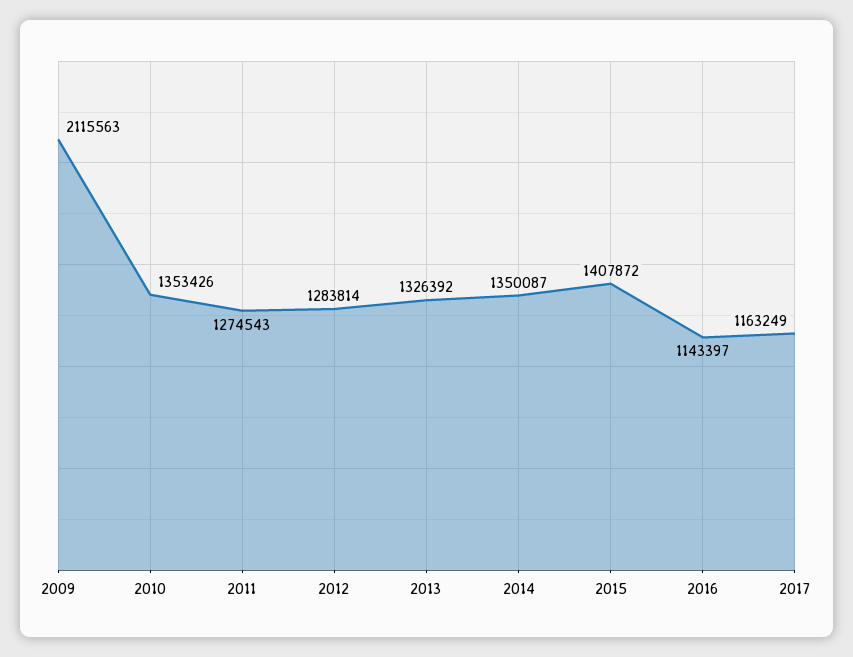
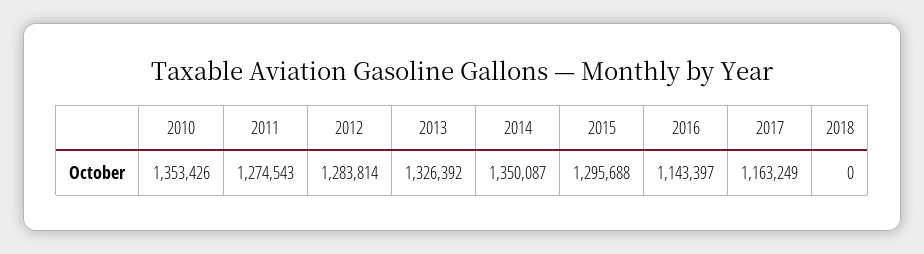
2009: 2115563 -> none
2015: 1407872 -> 1295688
2018: none -> 0

